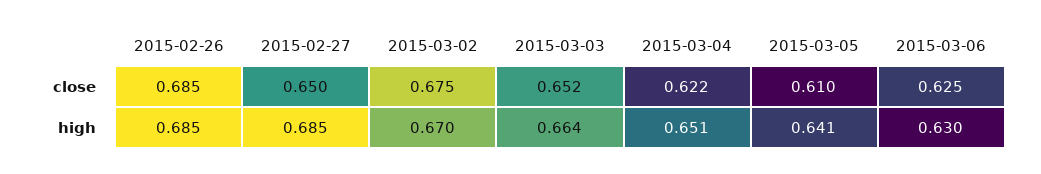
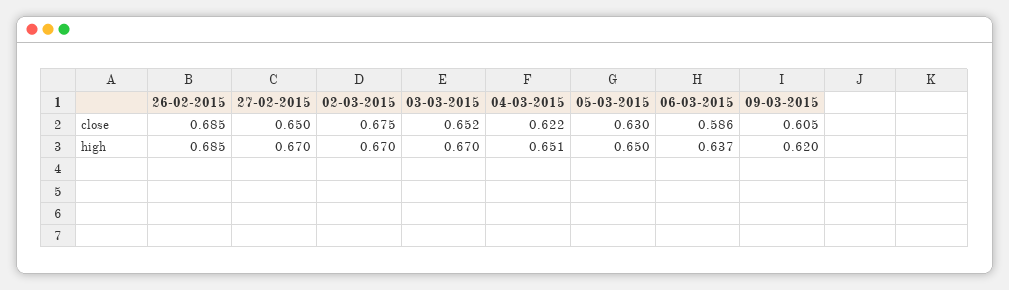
2015-03-05, close: 0.61 -> 0.63
2015-03-06, close: 0.625 -> 0.586
2015-02-27, high: 0.685 -> 0.67
2015-03-03, high: 0.664 -> 0.67
2015-03-05, high: 0.641 -> 0.65
2015-03-06, high: 0.63 -> 0.637
09-03-2015, close: none -> 0.605
09-03-2015, high: none -> 0.62

